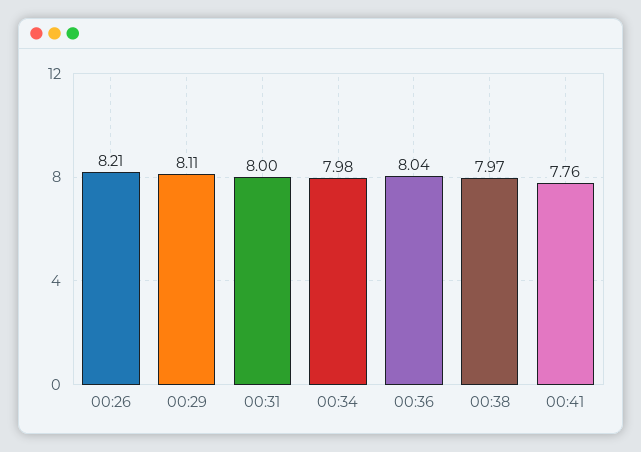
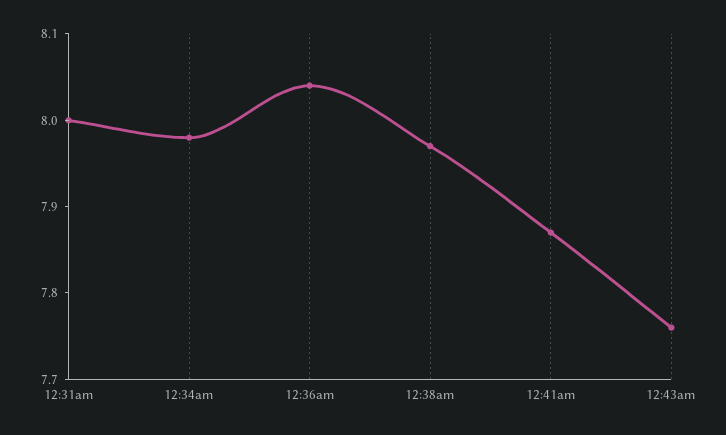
00:26: 8.21 -> none
00:29: 8.11 -> none
00:41: 7.76 -> 7.87
12:43am: none -> 7.76

